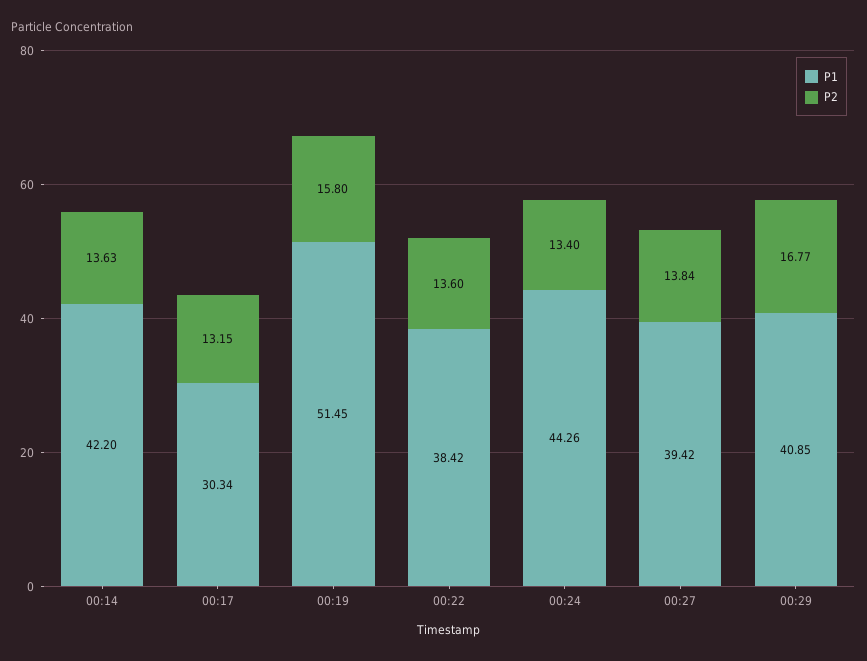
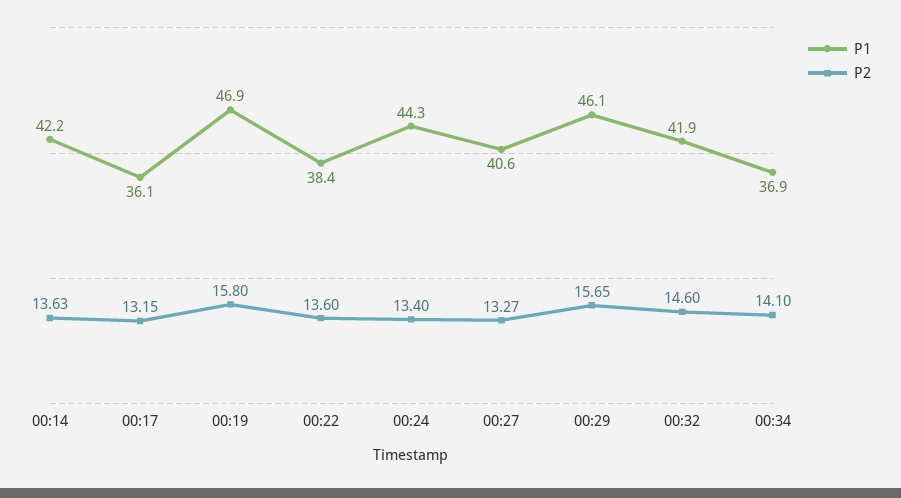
P1, 00:17: 30.34 -> 36.1
P1, 00:19: 51.45 -> 46.9
P1, 00:27: 39.42 -> 40.6
P2, 00:27: 13.84 -> 13.27
P1, 00:29: 40.85 -> 46.1
P2, 00:29: 16.77 -> 15.65
P1, 00:32: none -> 41.9
P2, 00:32: none -> 14.6
P1, 00:34: none -> 36.9
P2, 00:34: none -> 14.1

